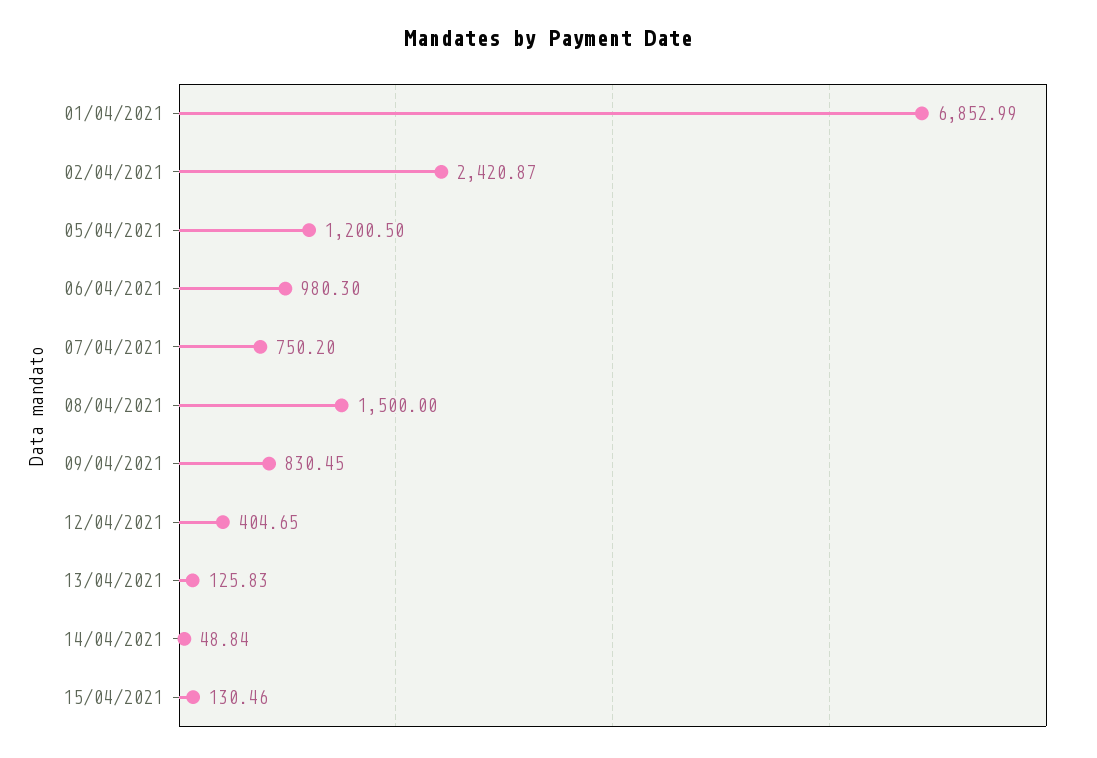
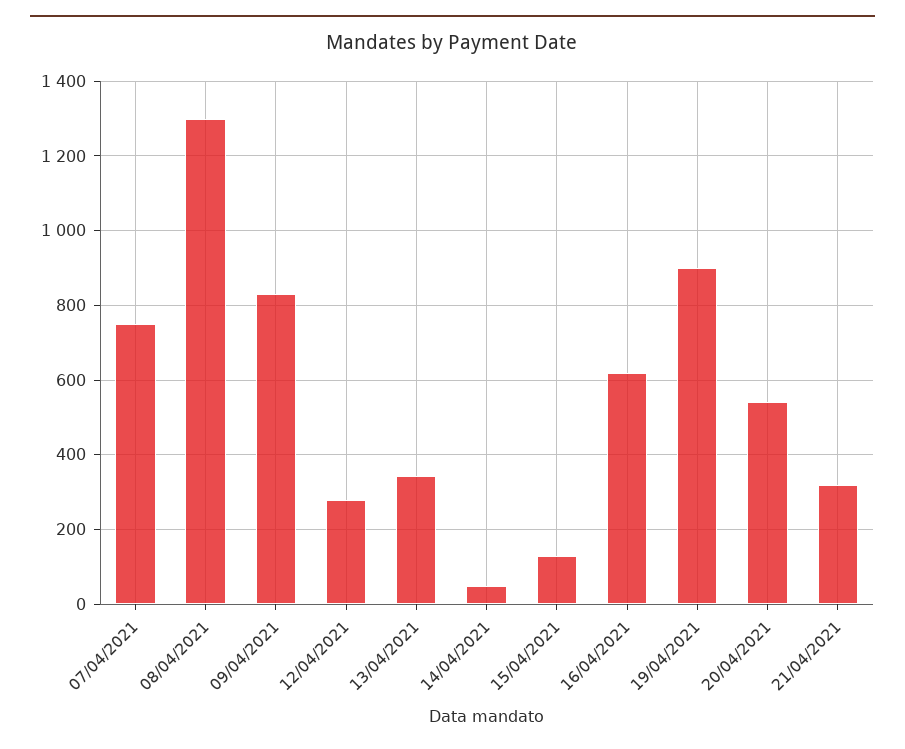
01/04/2021: 6852.99 -> none
02/04/2021: 2420.87 -> none
05/04/2021: 1200.5 -> none
06/04/2021: 980.3 -> none
08/04/2021: 1500 -> 1300
12/04/2021: 404.65 -> 280
13/04/2021: 125.83 -> 340
16/04/2021: none -> 620
19/04/2021: none -> 900
20/04/2021: none -> 540
21/04/2021: none -> 320

